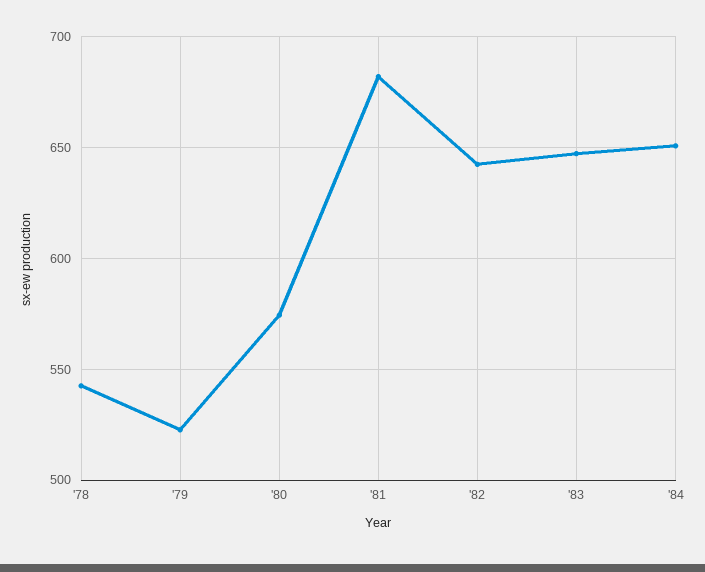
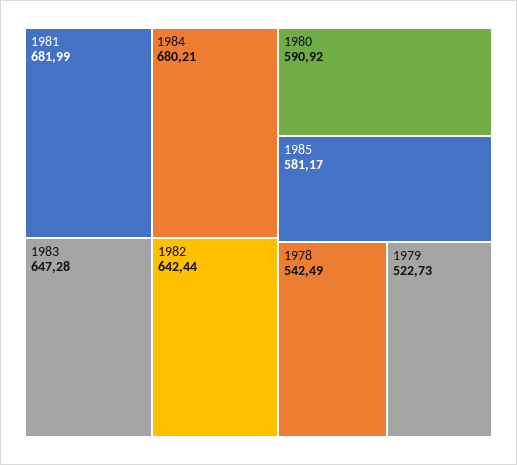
'80: 575 -> 590.92
'84: 650 -> 680.21
1985: none -> 581.17

